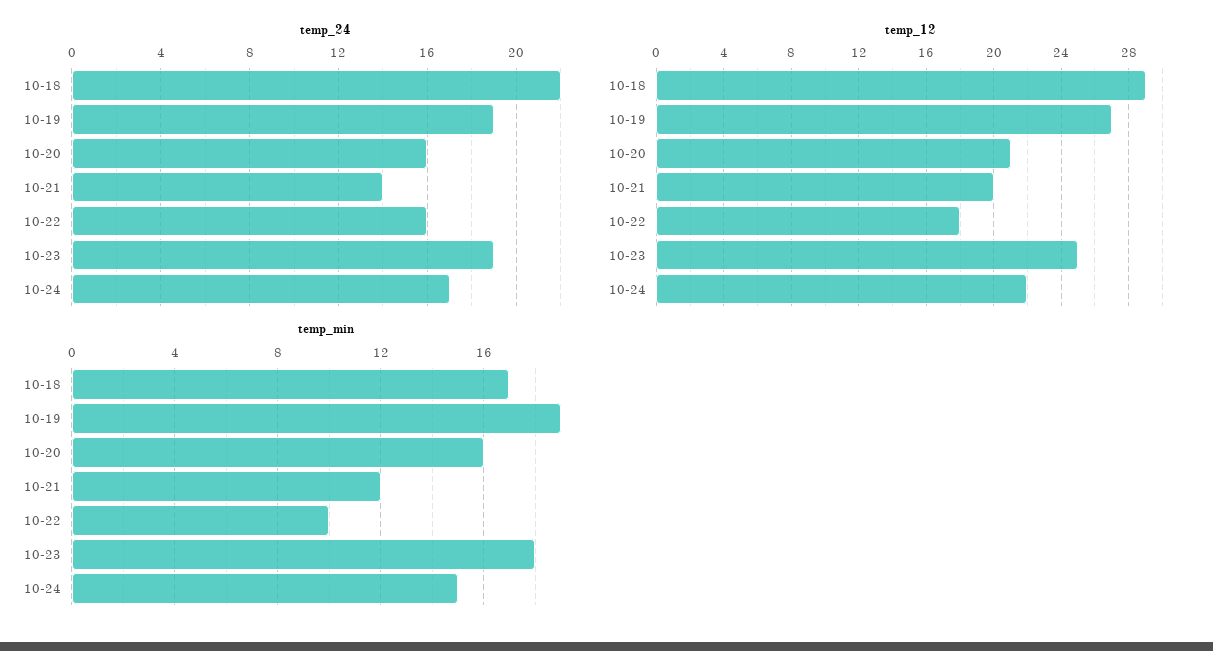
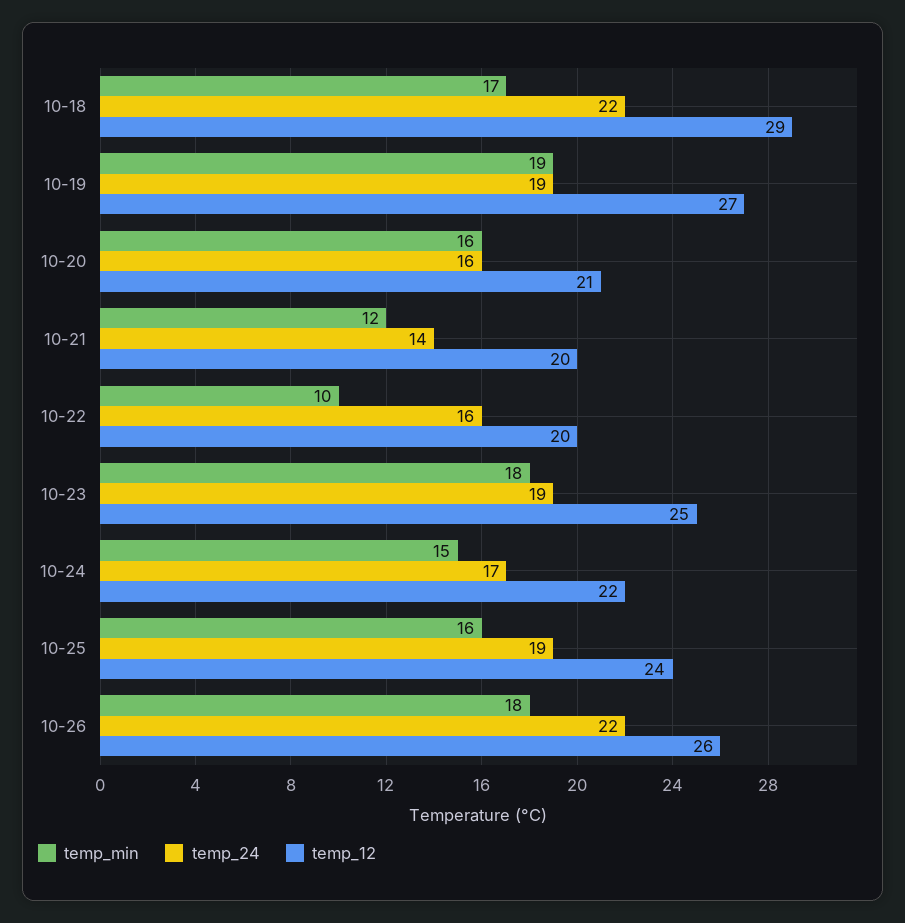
temp_12, 10-22: 18 -> 20
temp_min, 10-25: none -> 16
temp_24, 10-25: none -> 19
temp_12, 10-25: none -> 24
temp_min, 10-26: none -> 18
temp_24, 10-26: none -> 22
temp_12, 10-26: none -> 26

